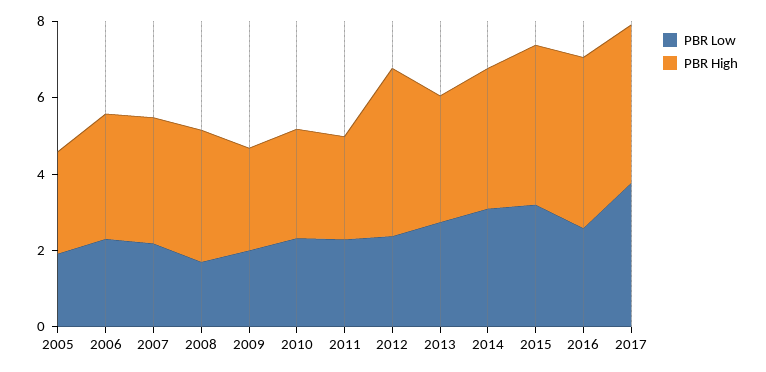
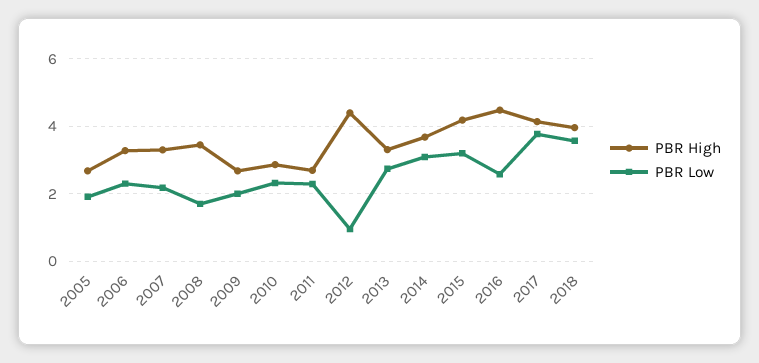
PBR Low, 2012: 2.5 -> 1
PBR High, 2018: none -> 4
PBR Low, 2018: none -> 3.6

